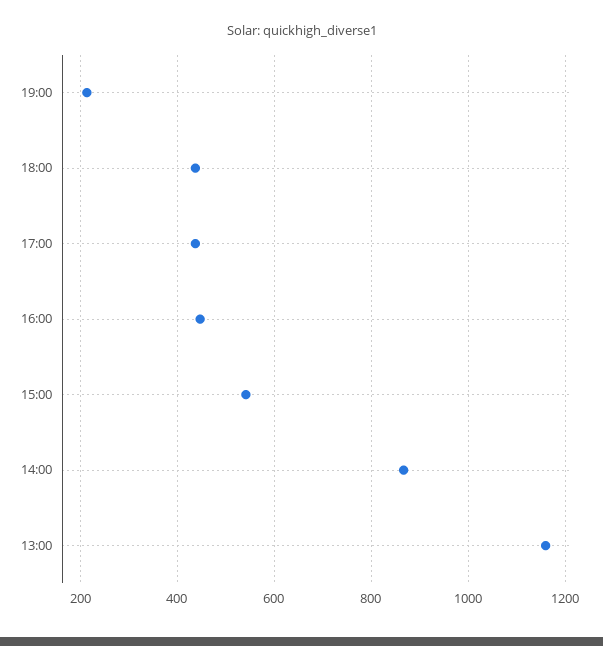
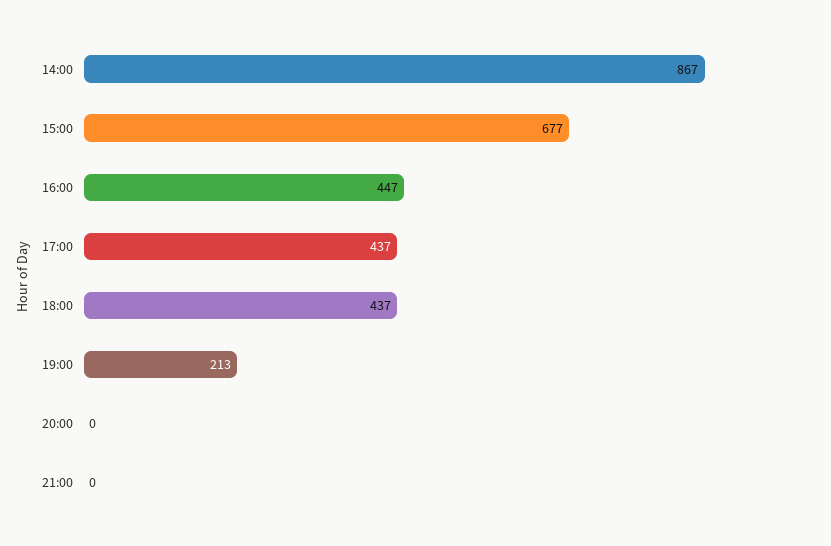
15:00: 540 -> 677
13:00: 1160 -> none
20:00: none -> 0
21:00: none -> 0

